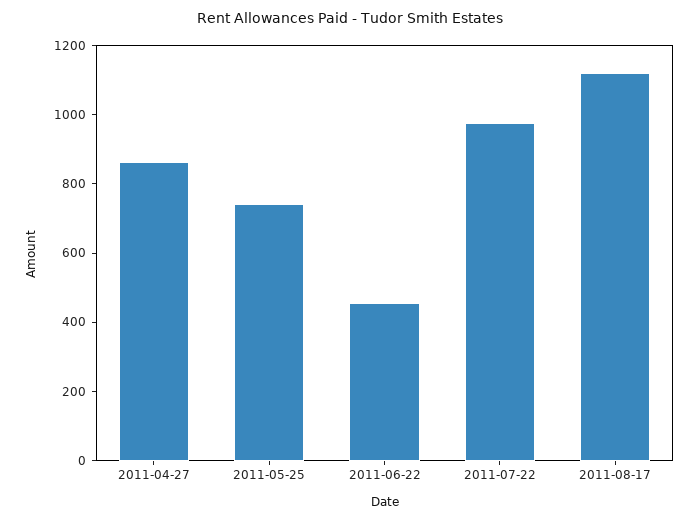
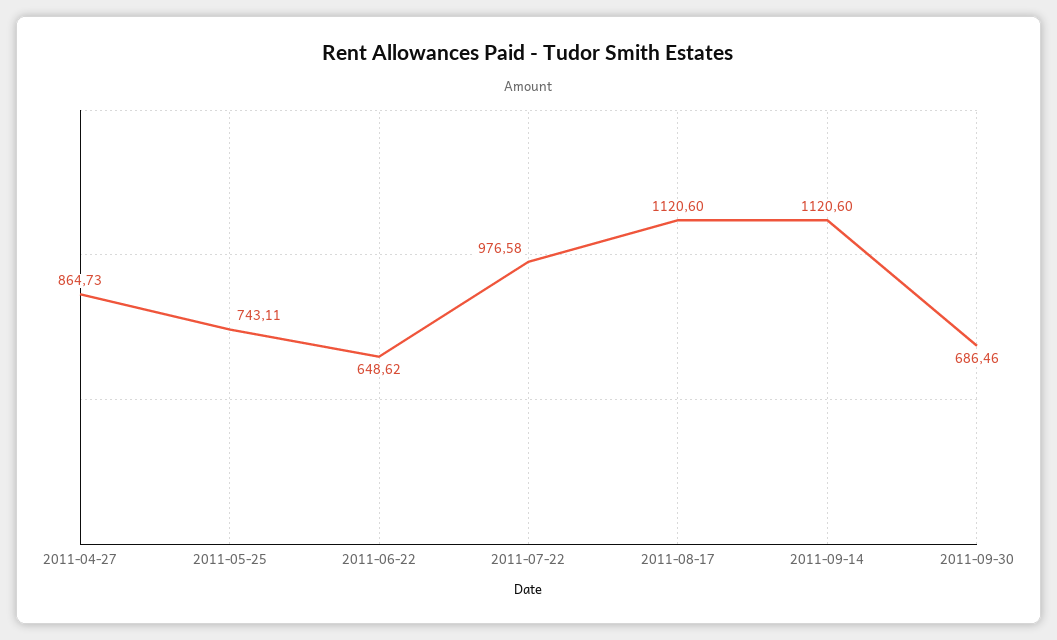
2011-06-22: 450 -> 648.62
2011-09-14: none -> 1120.6
2011-09-30: none -> 686.46

